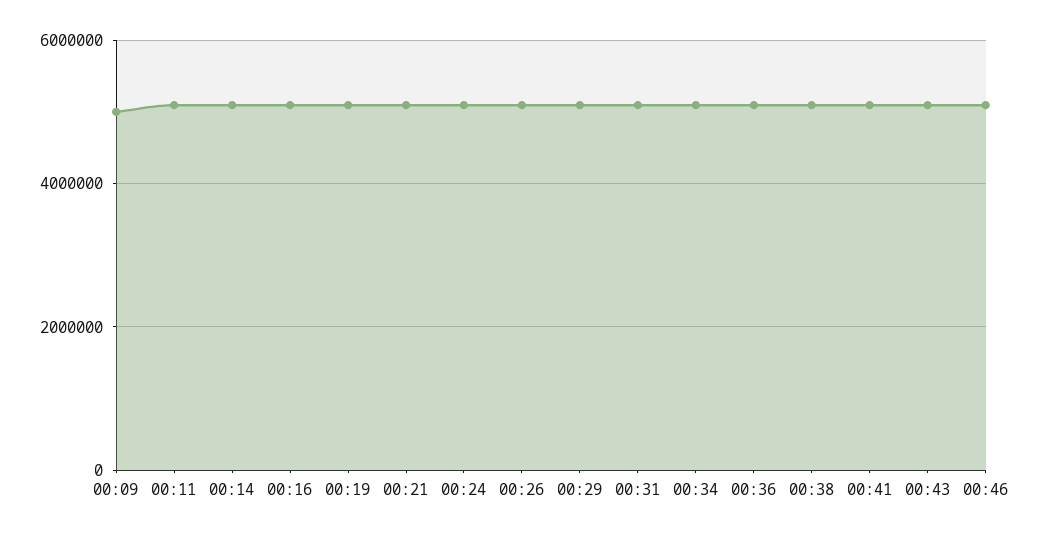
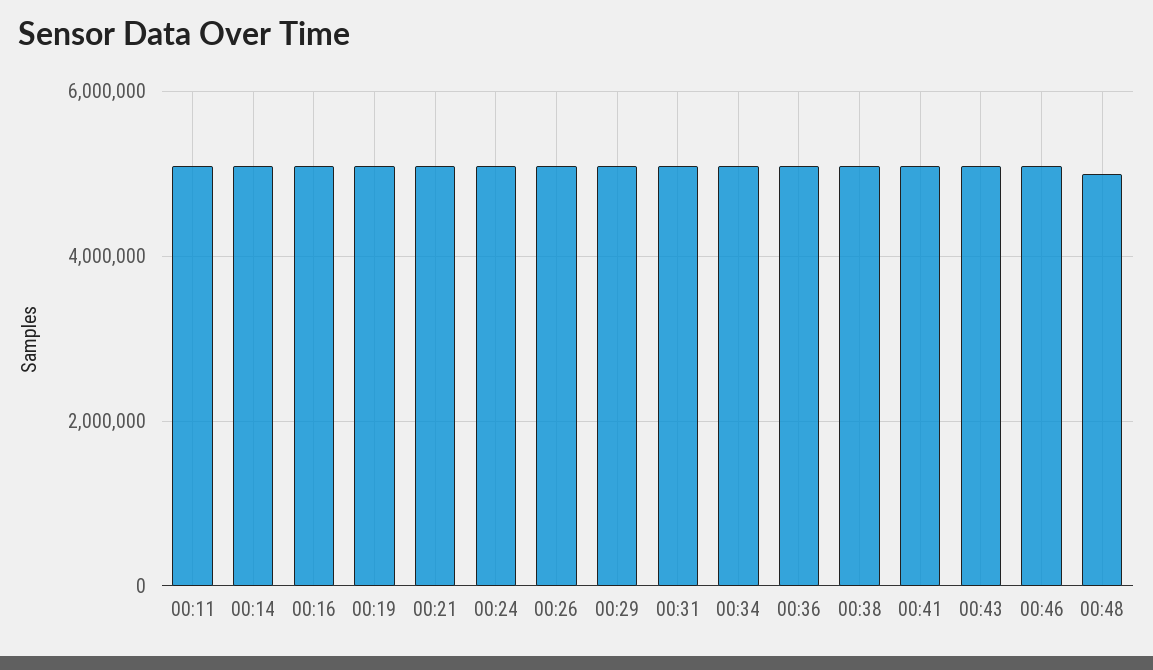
00:09: 5000000 -> none
00:48: none -> 5000000

